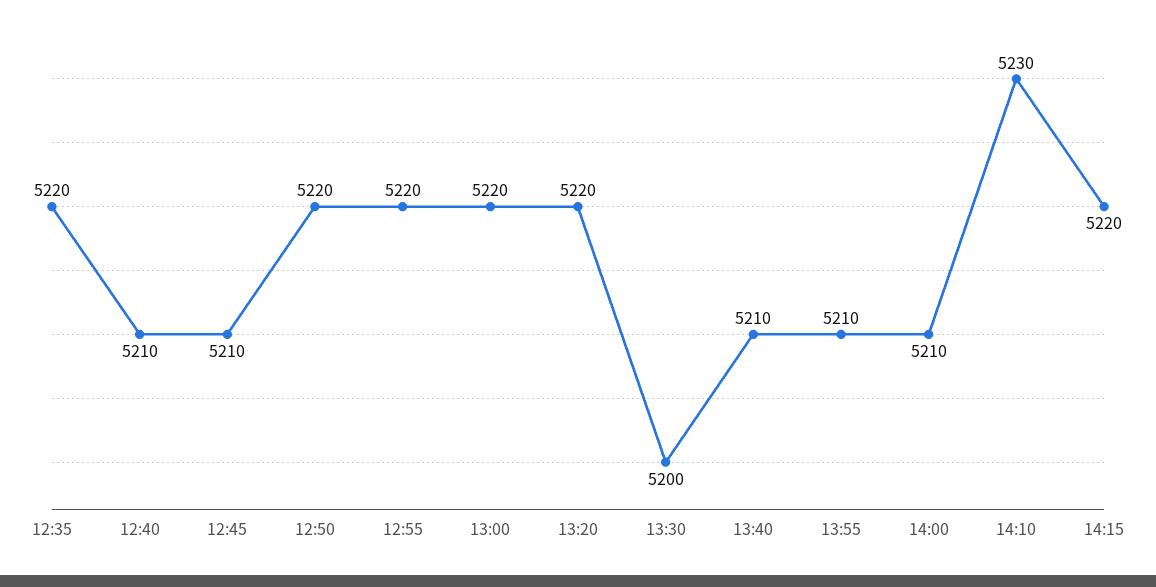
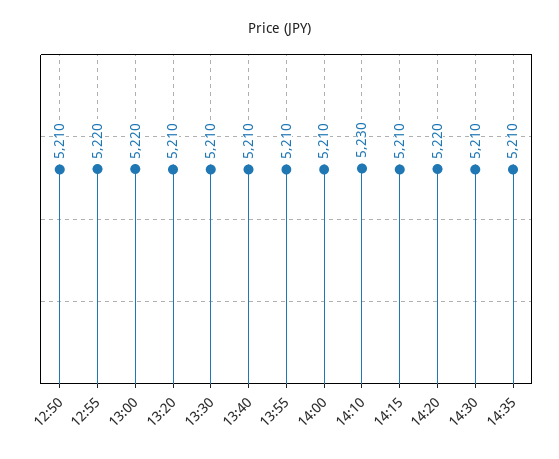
12:35: 5220 -> none
12:40: 5210 -> none
12:45: 5210 -> none
12:50: 5220 -> 5210
13:20: 5220 -> 5210
13:30: 5200 -> 5210
14:15: 5220 -> 5210
14:20: none -> 5220
14:30: none -> 5210
14:35: none -> 5210

